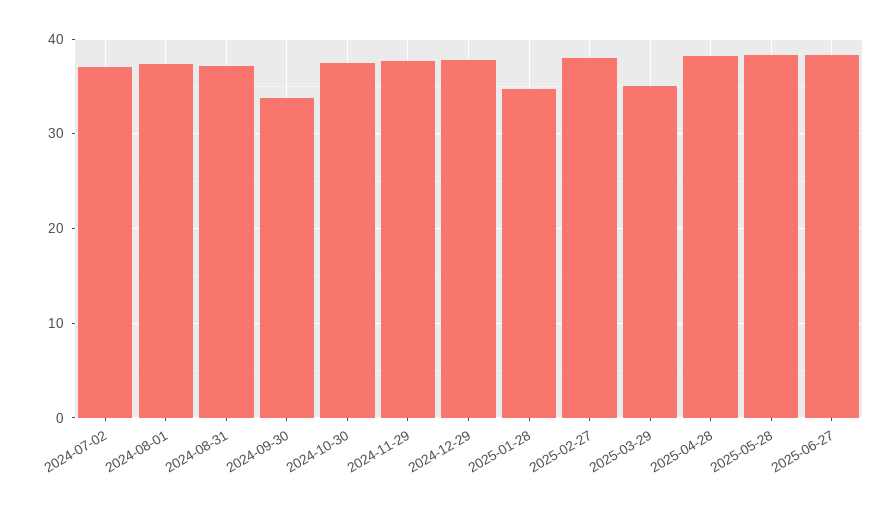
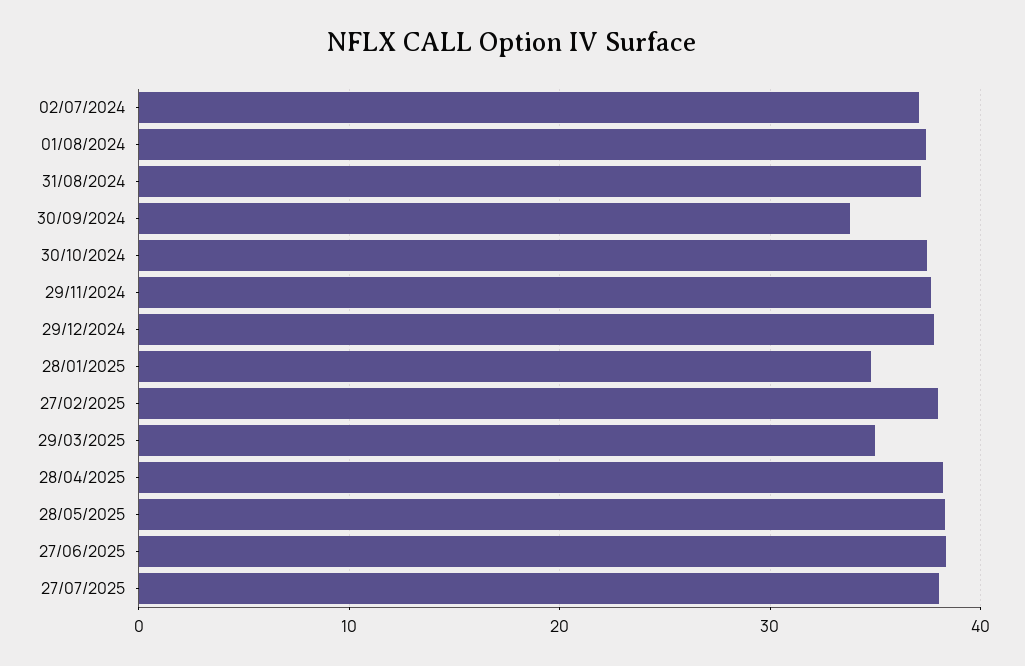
27/07/2025: none -> 38

